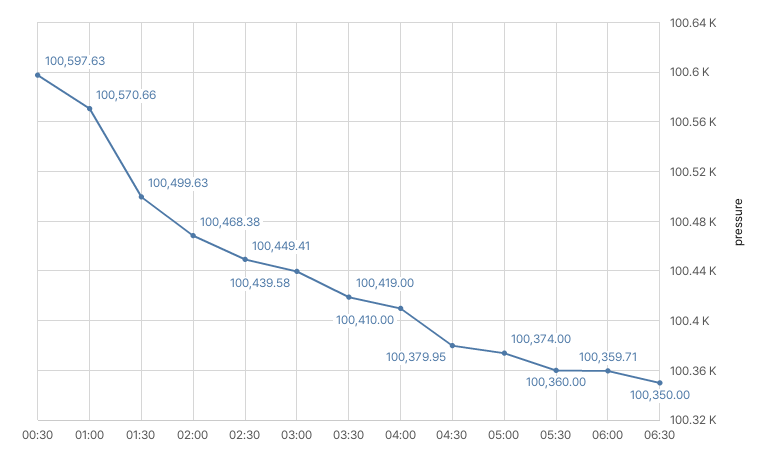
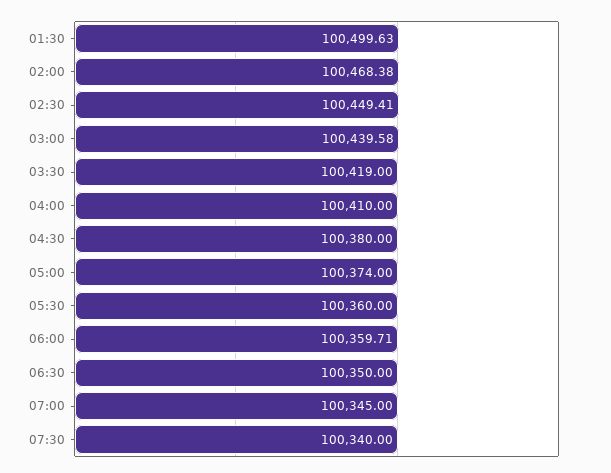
00:30: 100597.63 -> none
01:00: 100570.66 -> none
04:30: 100379.95 -> 100380
07:00: none -> 100345
07:30: none -> 100340

